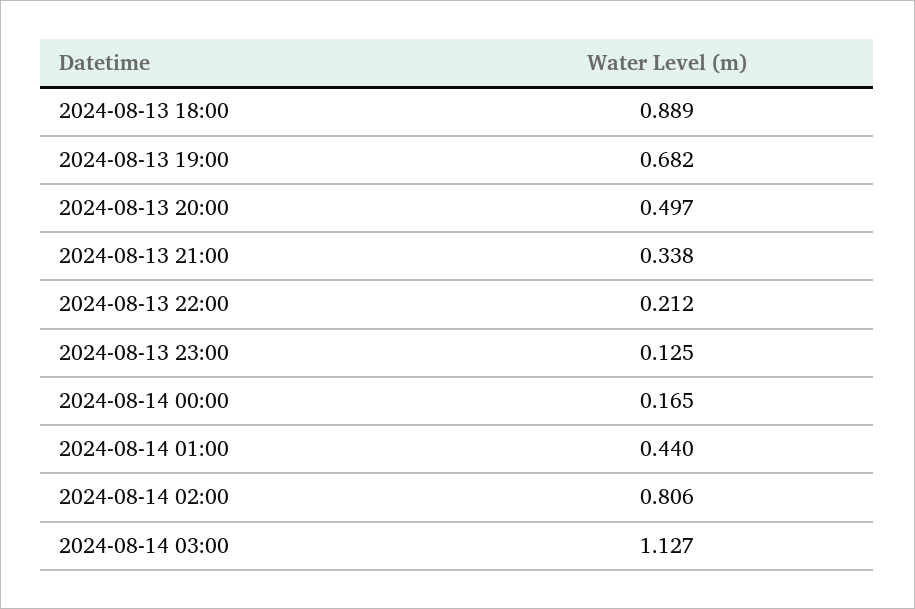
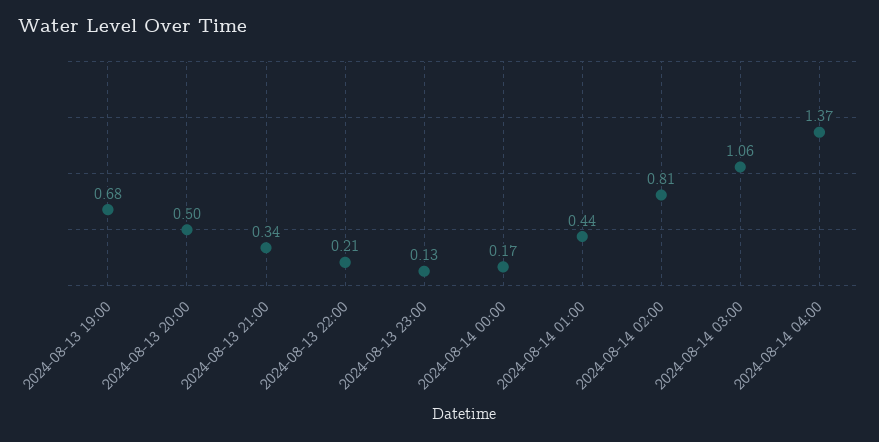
2024-08-13 18:00: 0.889 -> none
2024-08-14 03:00: 1.127 -> 1.06
2024-08-14 04:00: none -> 1.37

